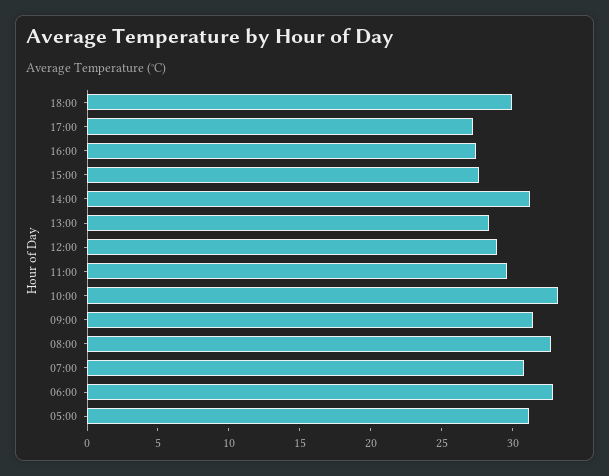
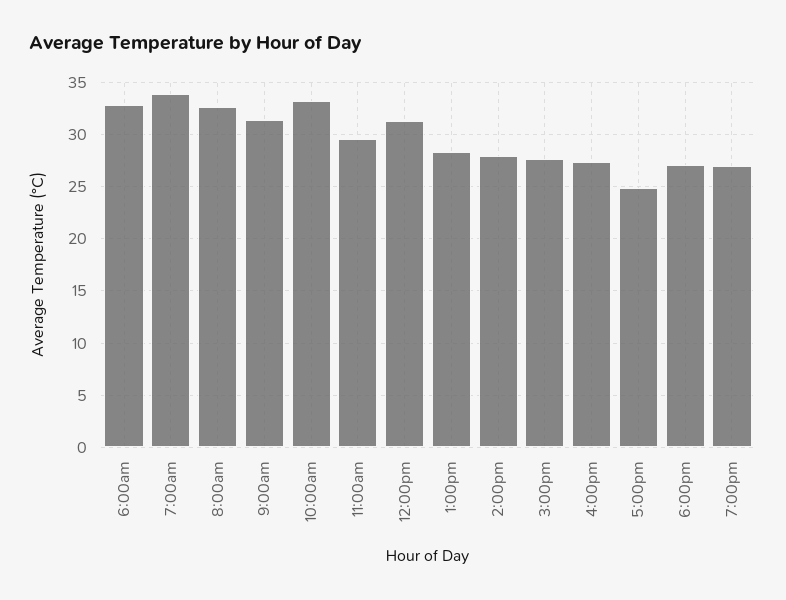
18:00: 30 -> 27
17:00: 27 -> 25
14:00: 31 -> 28
12:00: 29 -> 31
07:00: 31 -> 34
05:00: 31 -> none
7:00pm: none -> 27

